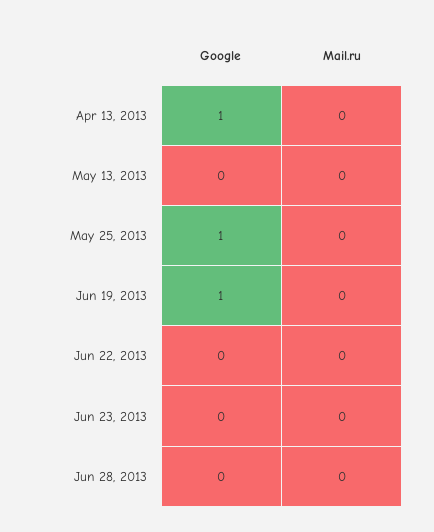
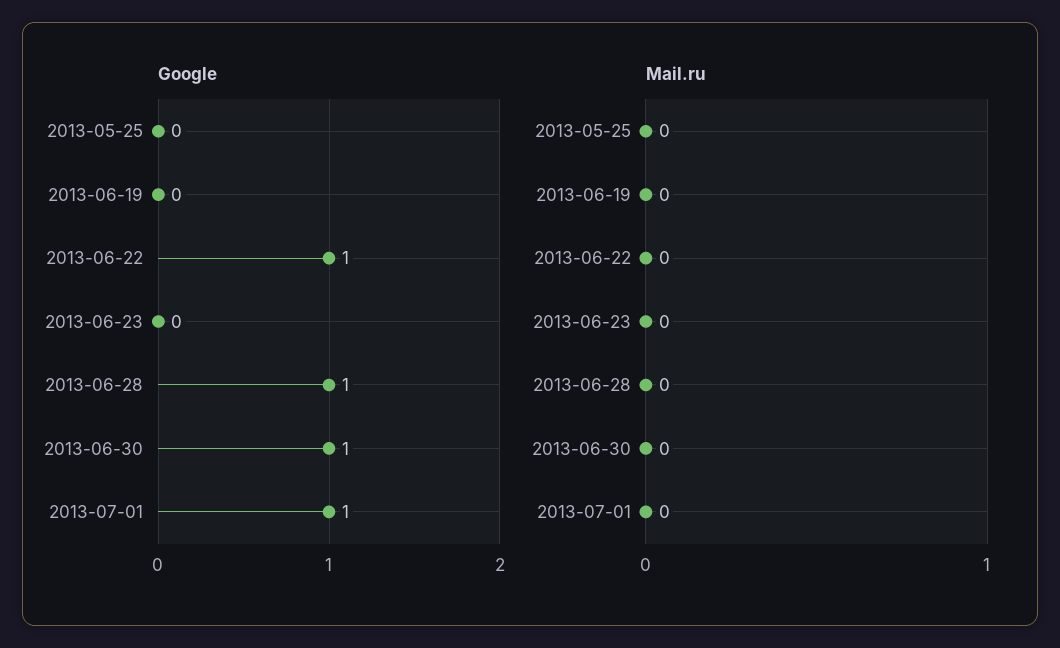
Google, Apr 13, 2013: 1 -> none
Mail.ru, Apr 13, 2013: 0 -> none
Google, May 13, 2013: 0 -> none
Mail.ru, May 13, 2013: 0 -> none
Google, May 25, 2013: 1 -> 0
Google, Jun 19, 2013: 1 -> 0
Google, Jun 22, 2013: 0 -> 1
Google, Jun 28, 2013: 0 -> 1
Google, 2013-06-30: none -> 1
Google, 2013-07-01: none -> 1
Mail.ru, 2013-06-30: none -> 0
Mail.ru, 2013-07-01: none -> 0

